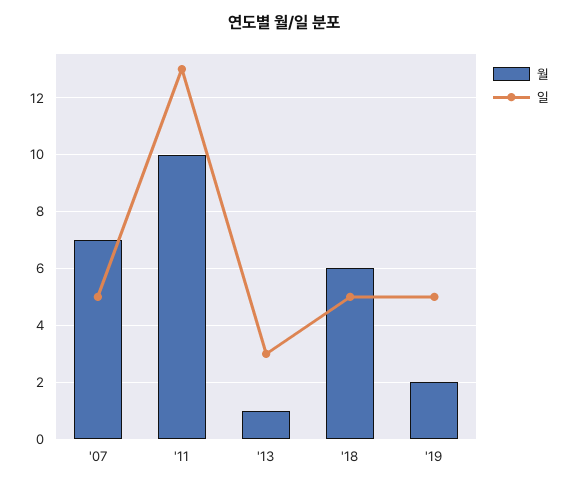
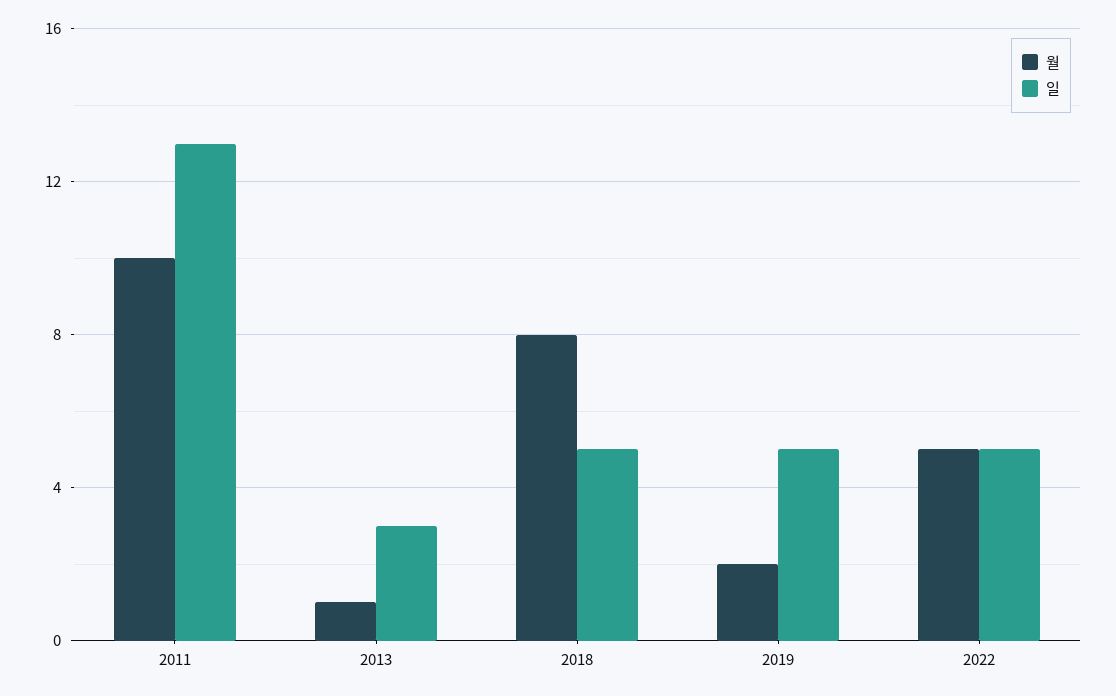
월, '07: 7 -> none
일, '07: 5 -> none
월, '18: 6 -> 8
월, 2022: none -> 5
일, 2022: none -> 5

